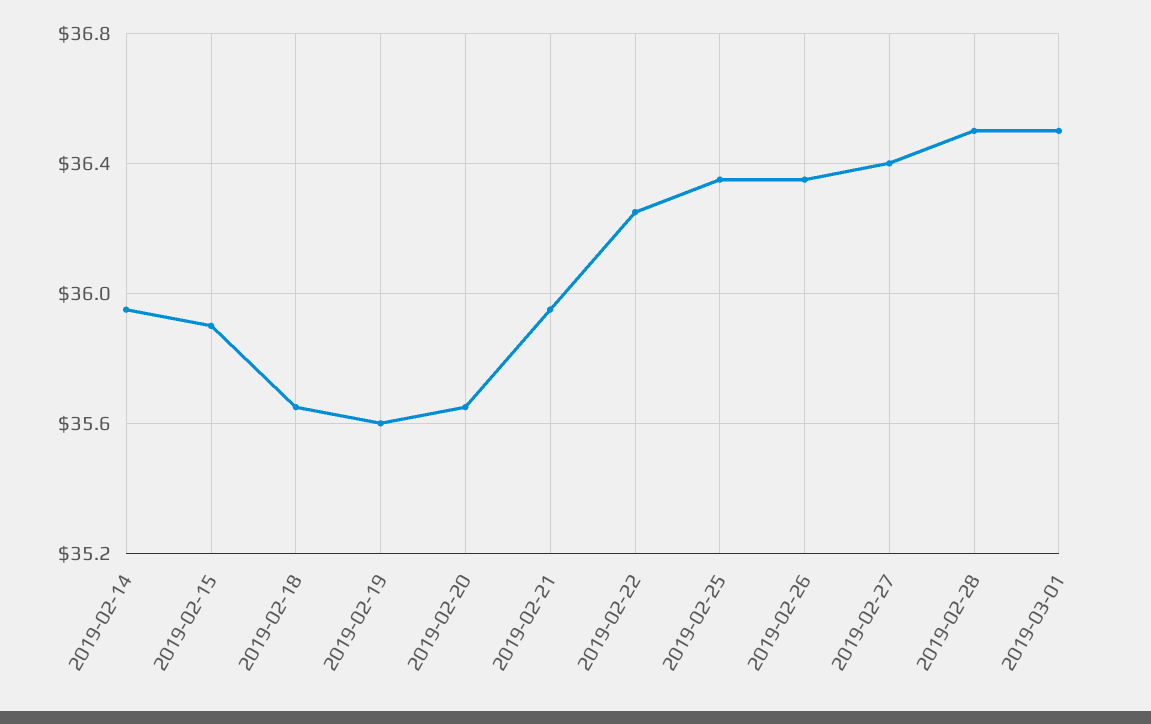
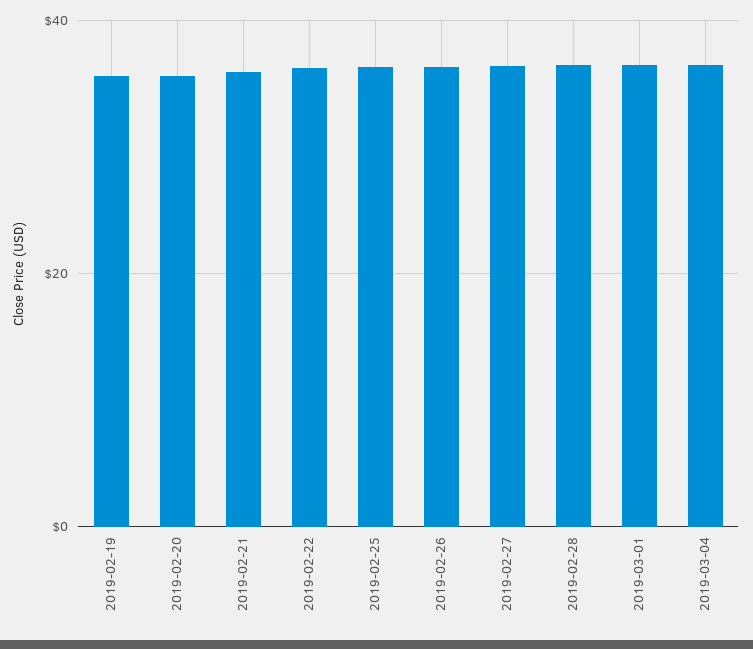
2019-02-14: 35.95 -> none
2019-02-15: 35.9 -> none
2019-02-18: 35.65 -> none
2019-03-04: none -> 36

